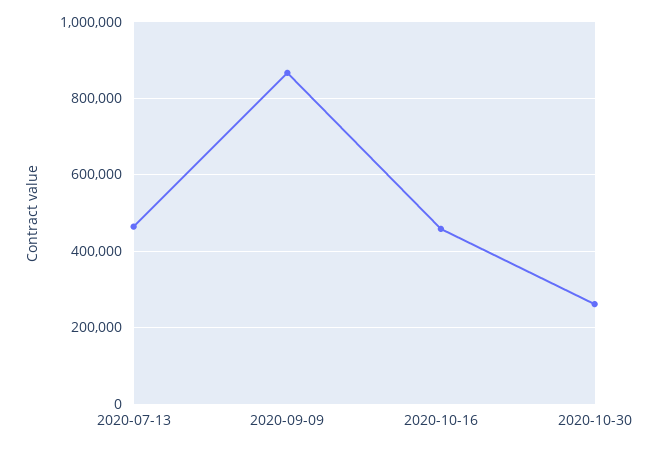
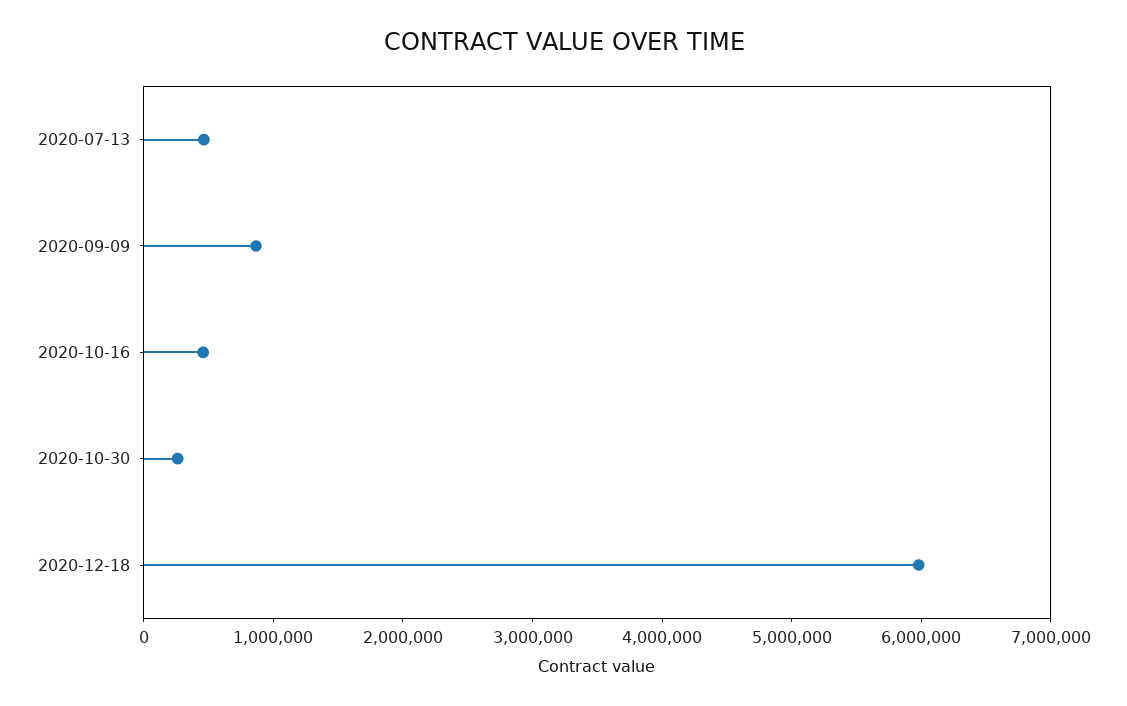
2020-12-18: none -> 6000000

